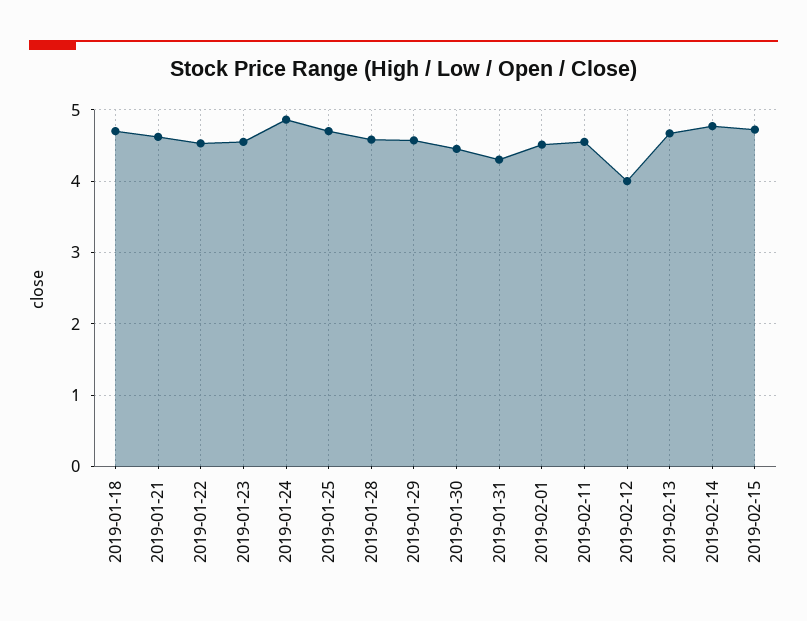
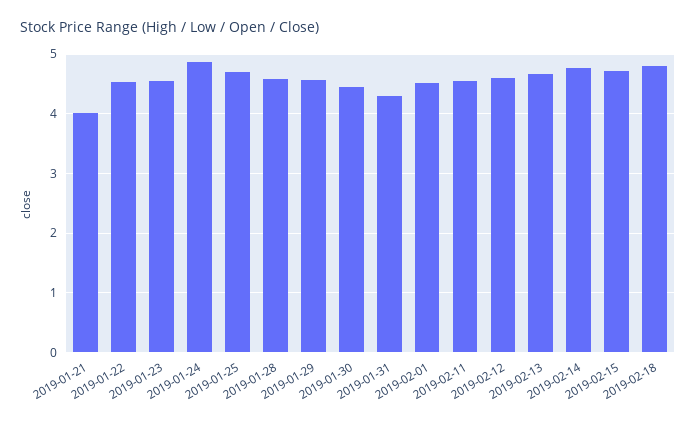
2019-01-18: 4.7 -> none
2019-01-21: 4.6 -> 4
2019-02-12: 4 -> 4.6
2019-02-18: none -> 4.8

